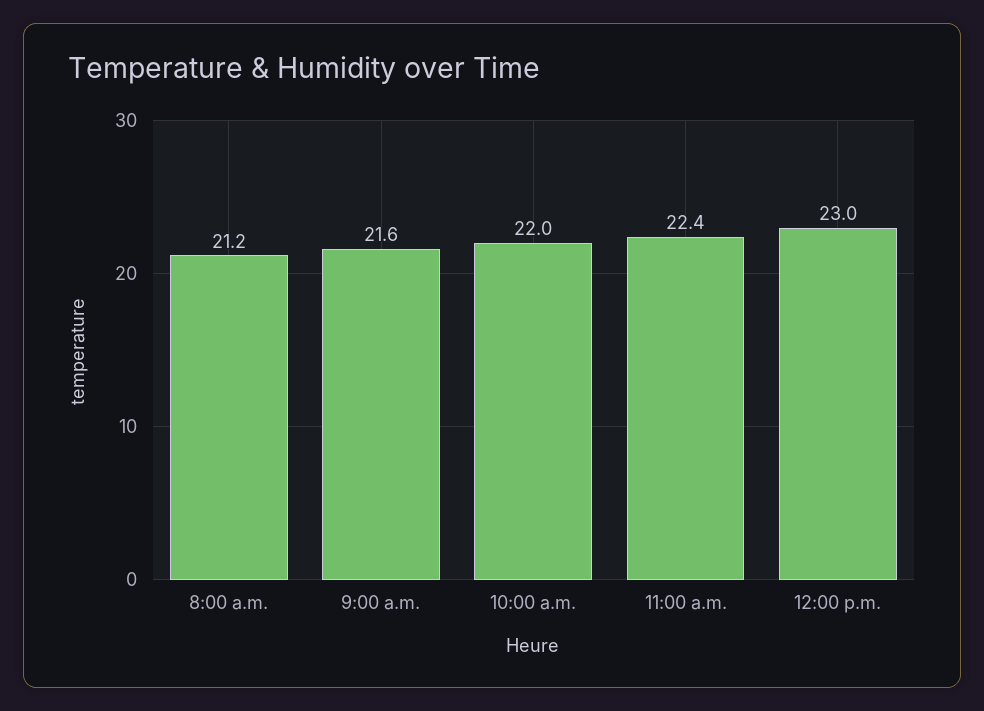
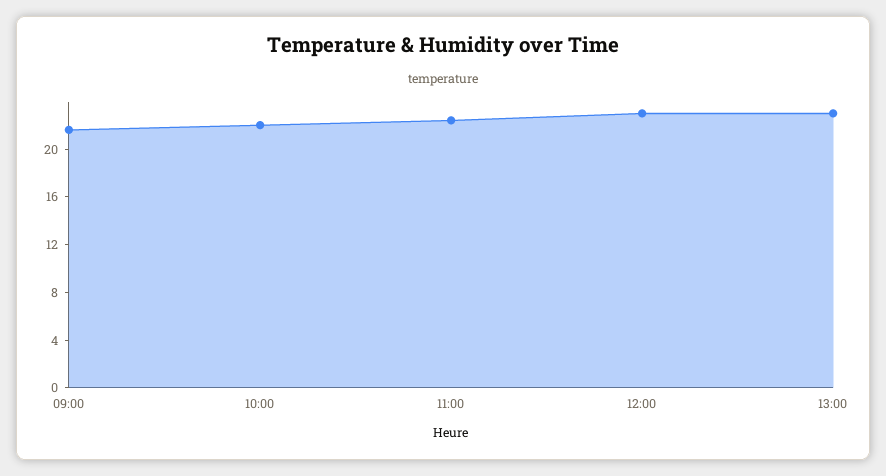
8:00 a.m.: 21.2 -> none
13:00: none -> 23

